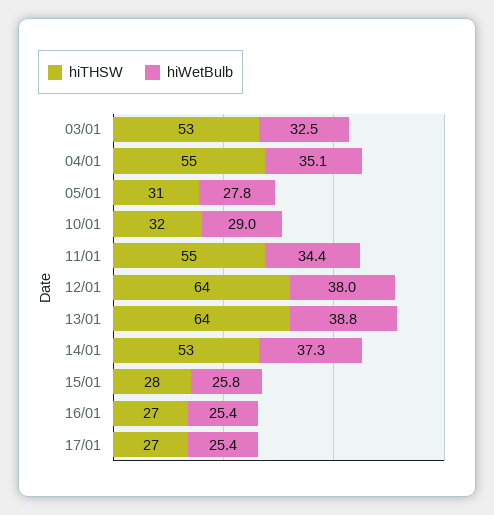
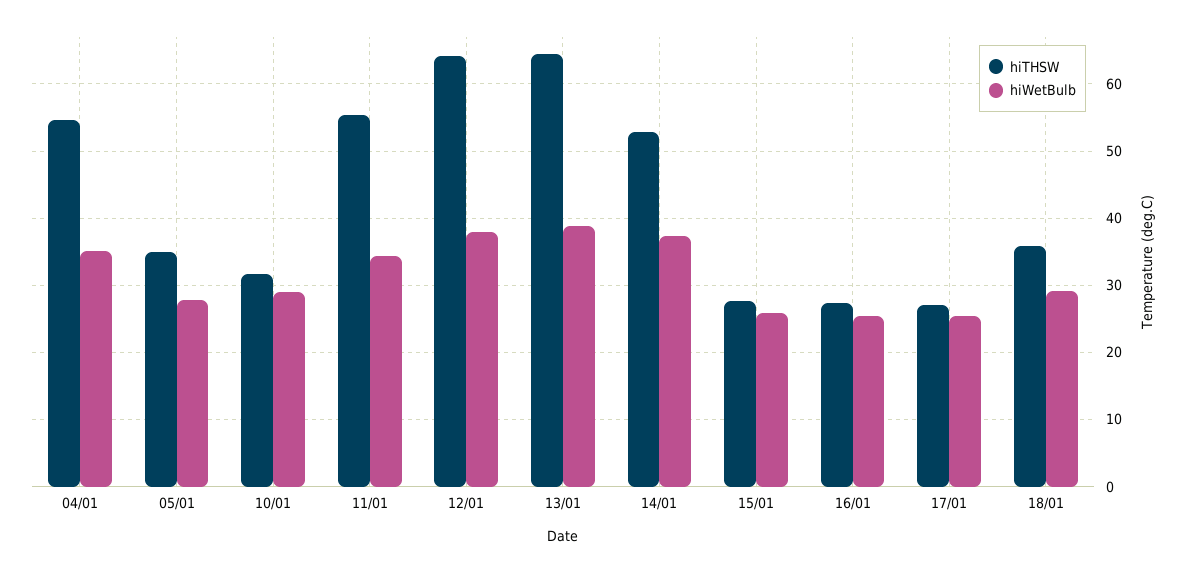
hiTHSW, 03/01: 53 -> none
hiWetBulb, 03/01: 32.5 -> none
hiTHSW, 05/01: 31 -> 35
hiTHSW, 18/01: none -> 36
hiWetBulb, 18/01: none -> 29

